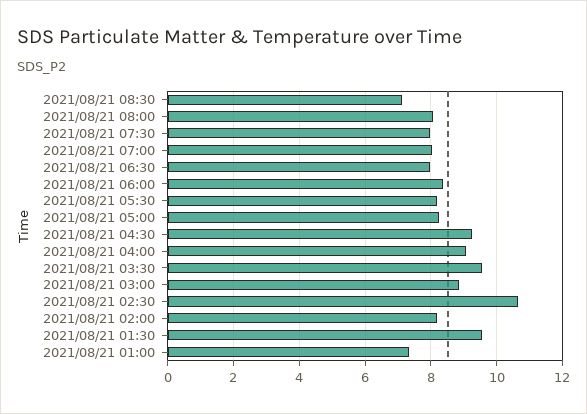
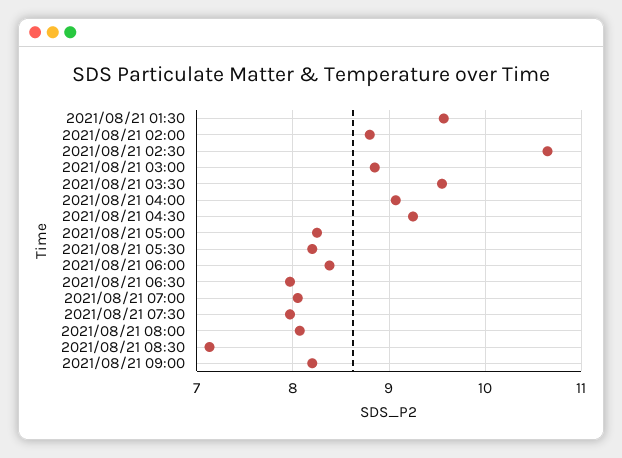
2021/08/21 02:00: 8.2 -> 8.8
2021/08/21 01:00: 7.4 -> none
2021/08/21 09:00: none -> 8.2

